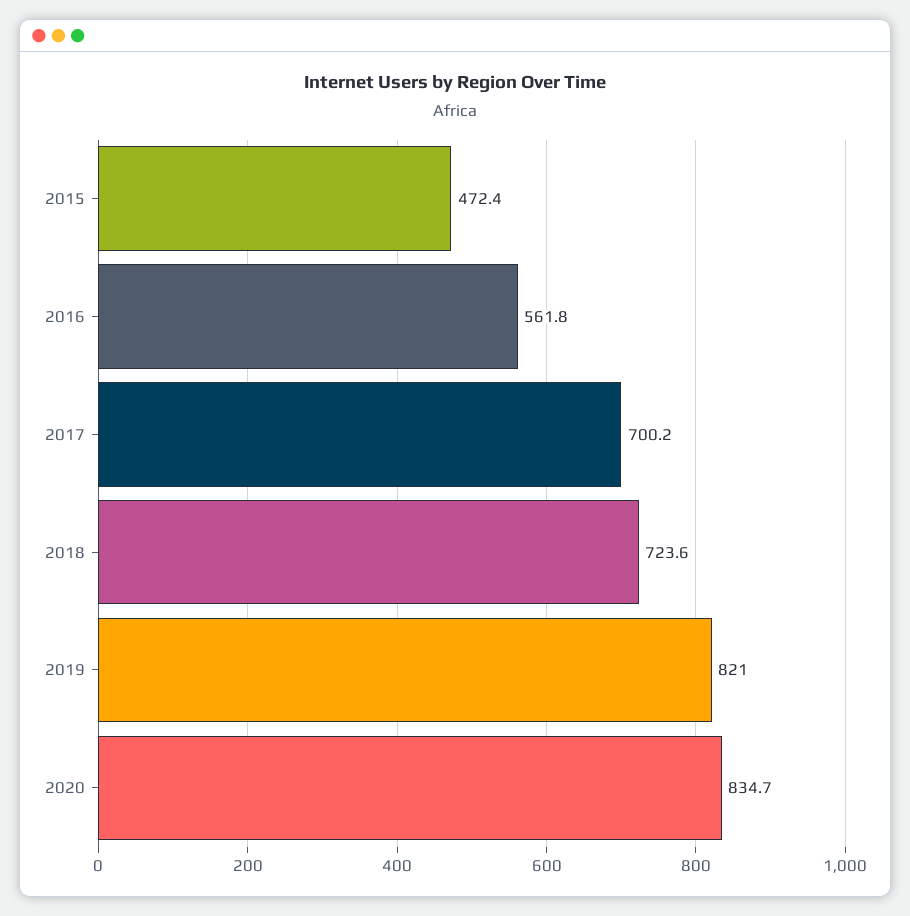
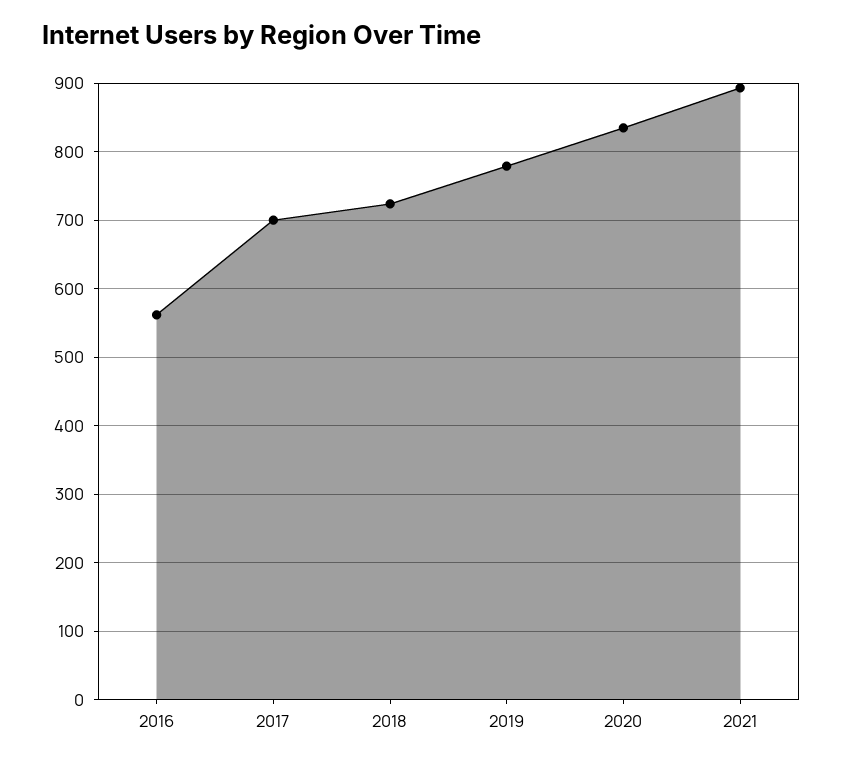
2015: 472.4 -> none
2019: 821 -> 780
2021: none -> 890

